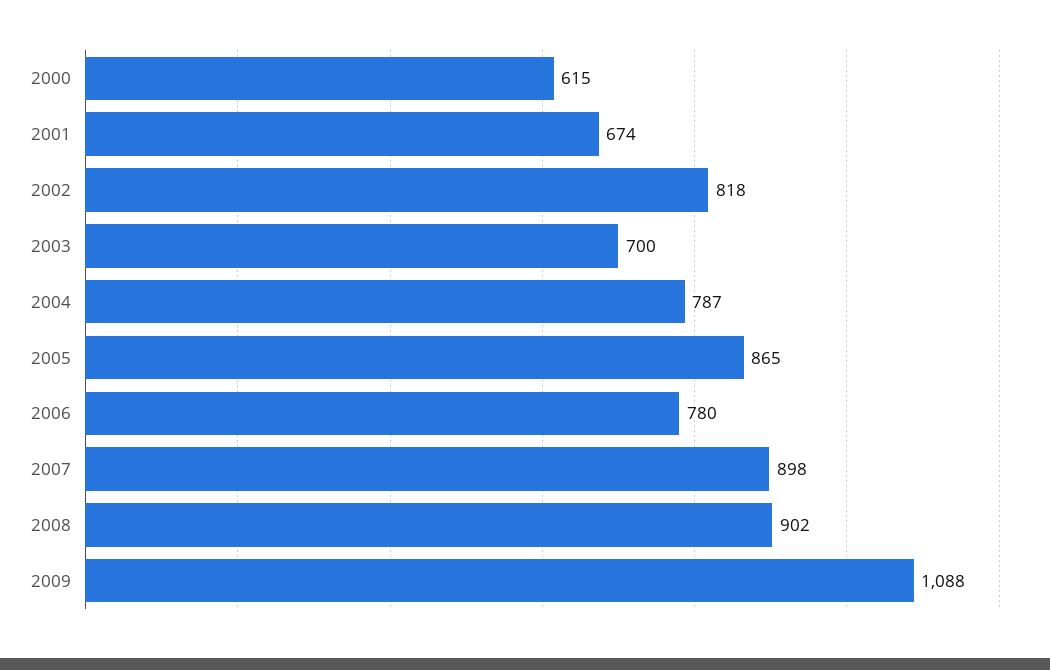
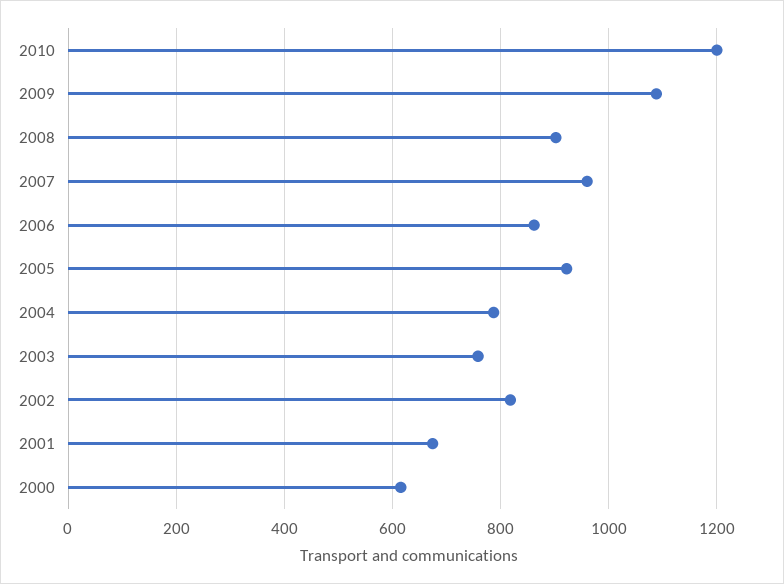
2003: 700 -> 760
2005: 865 -> 920
2006: 780 -> 860
2007: 898 -> 960
2010: none -> 1200

